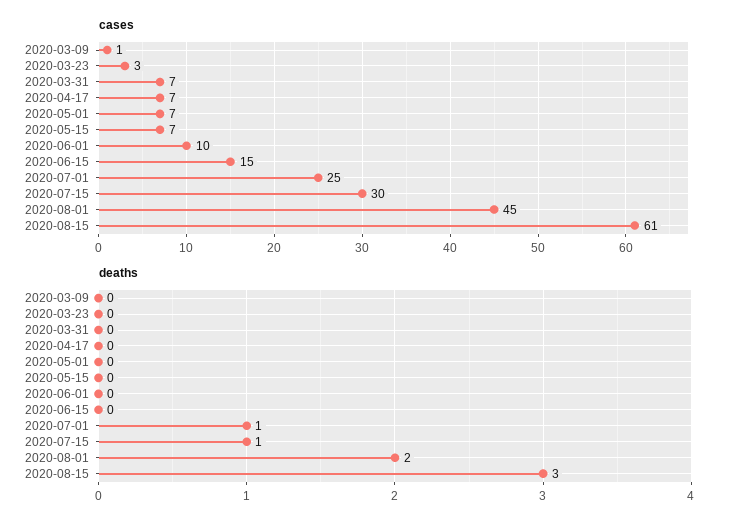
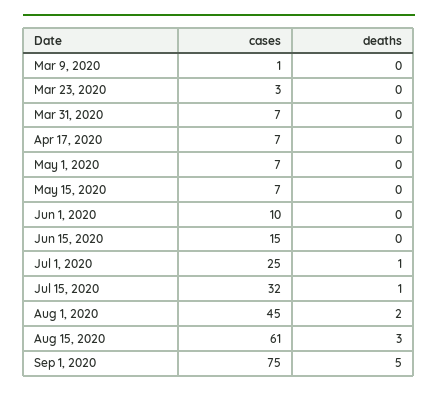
cases, 2020-07-15: 30 -> 32
cases, Sep 1, 2020: none -> 75
deaths, Sep 1, 2020: none -> 5

